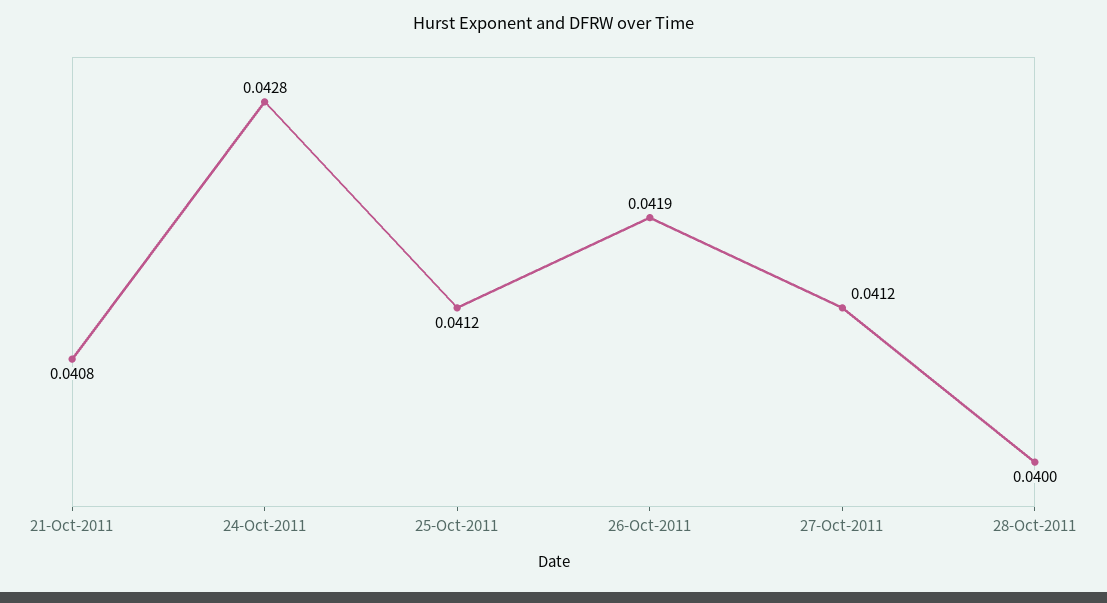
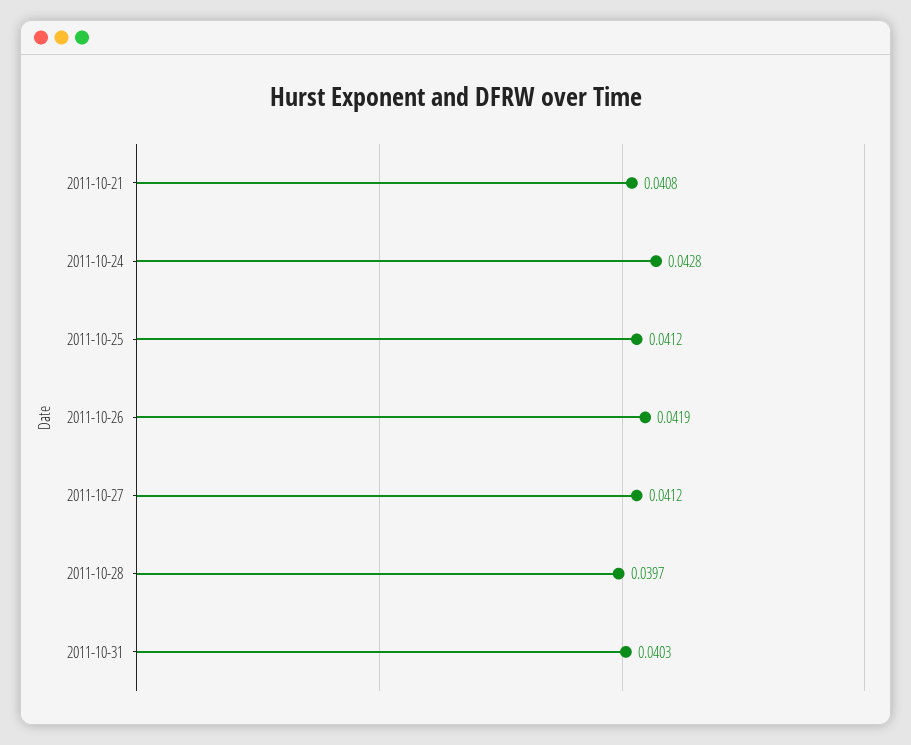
28-Oct-2011: 0.04 -> 0.0397
2011-10-31: none -> 0.0403

